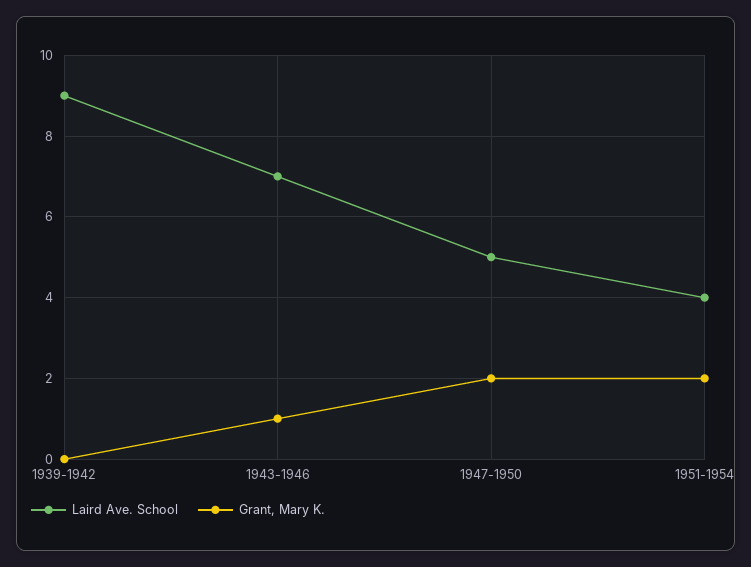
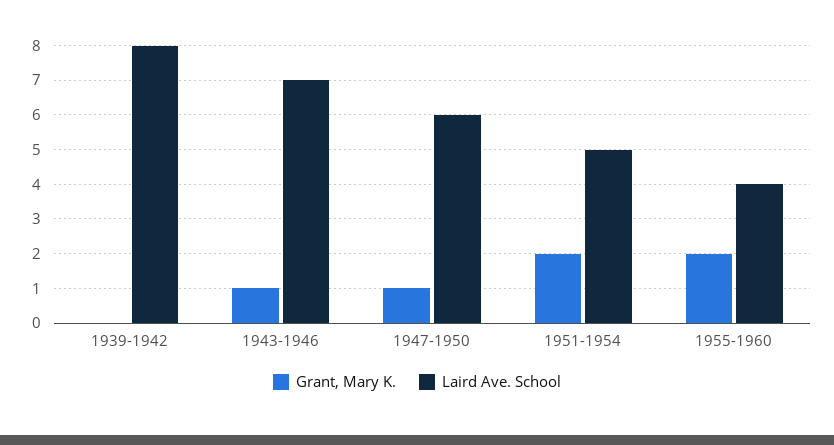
Laird Ave. School, 1939-1942: 9 -> 8
Laird Ave. School, 1947-1950: 5 -> 6
Grant, Mary K., 1947-1950: 2 -> 1
Laird Ave. School, 1951-1954: 4 -> 5
Grant, Mary K., 1955-1960: none -> 2
Laird Ave. School, 1955-1960: none -> 4

